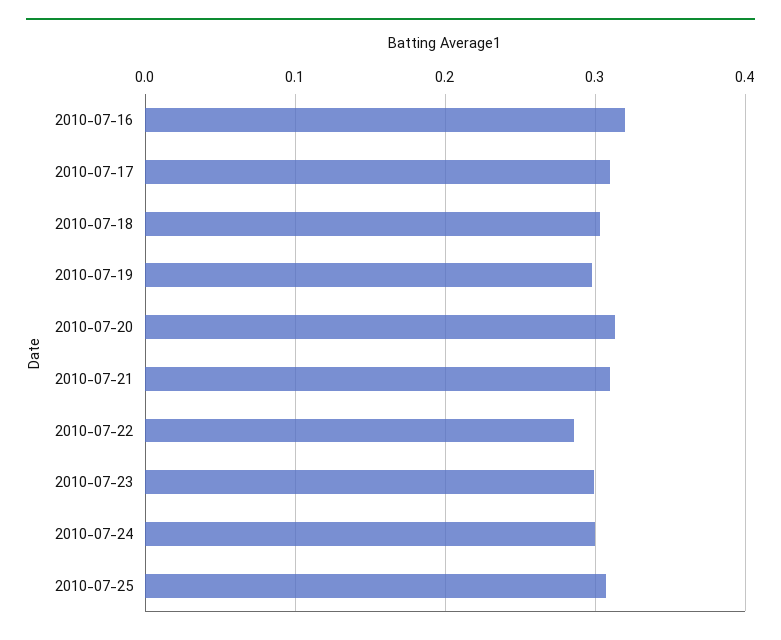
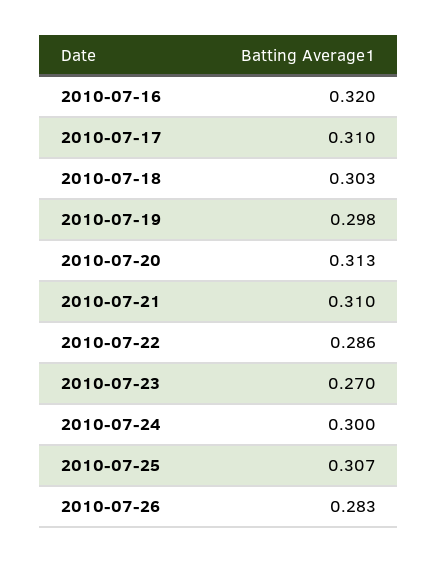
2010-07-23: 0.3 -> 0.27
2010-07-26: none -> 0.283

